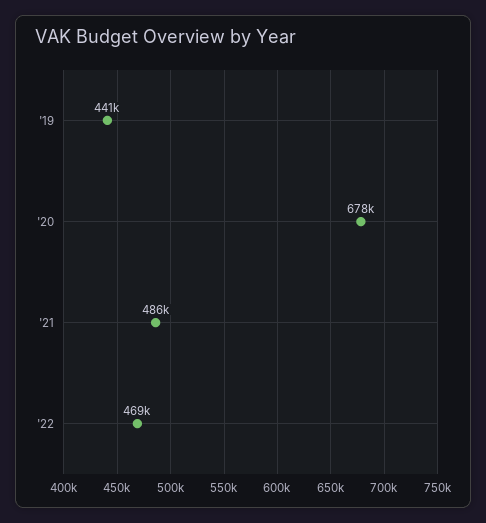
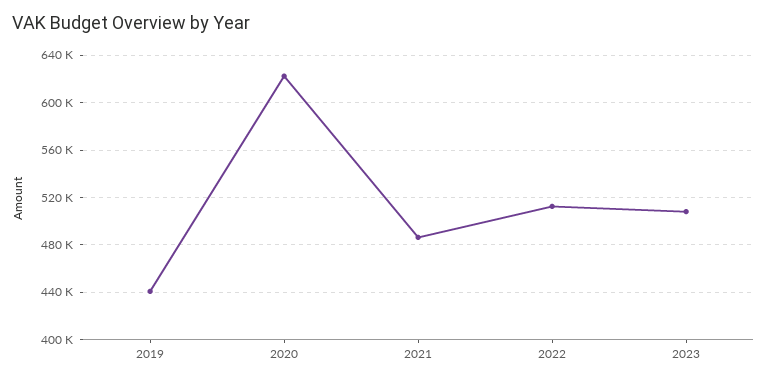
'20: 678000 -> 620000
'22: 469000 -> 510000
2023: none -> 510000

